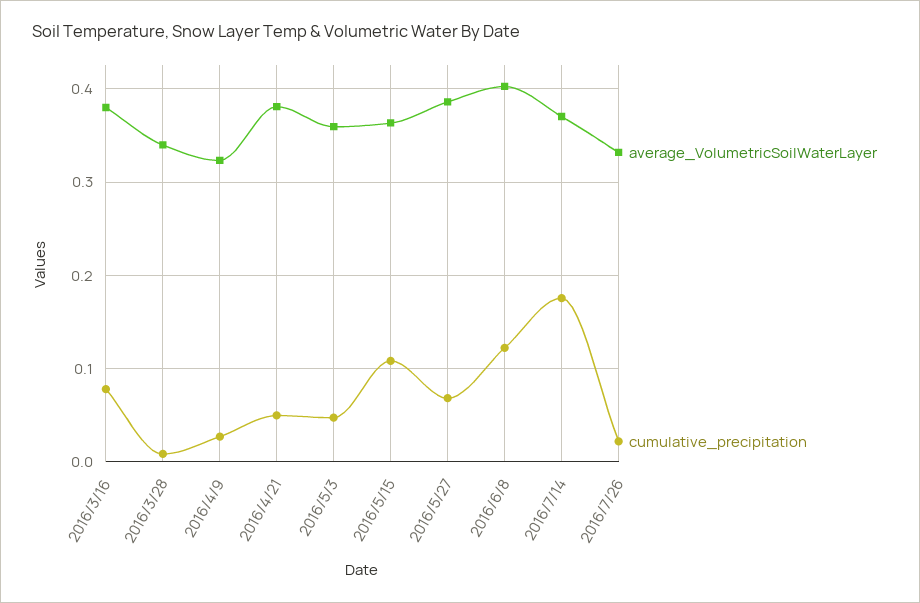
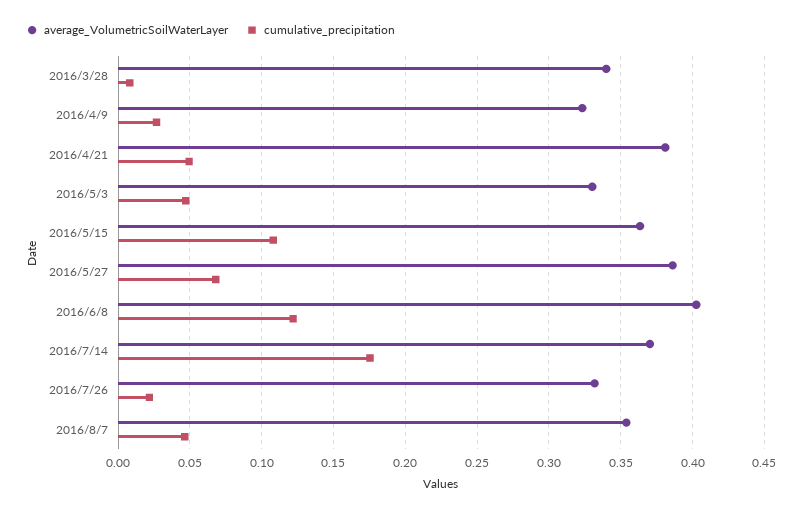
average_VolumetricSoilWaterLayer, 2016/3/16: 0.38 -> none
cumulative_precipitation, 2016/3/16: 0.08 -> none
average_VolumetricSoilWaterLayer, 2016/5/3: 0.36 -> 0.33
average_VolumetricSoilWaterLayer, 2016/8/7: none -> 0.355
cumulative_precipitation, 2016/8/7: none -> 0.045

